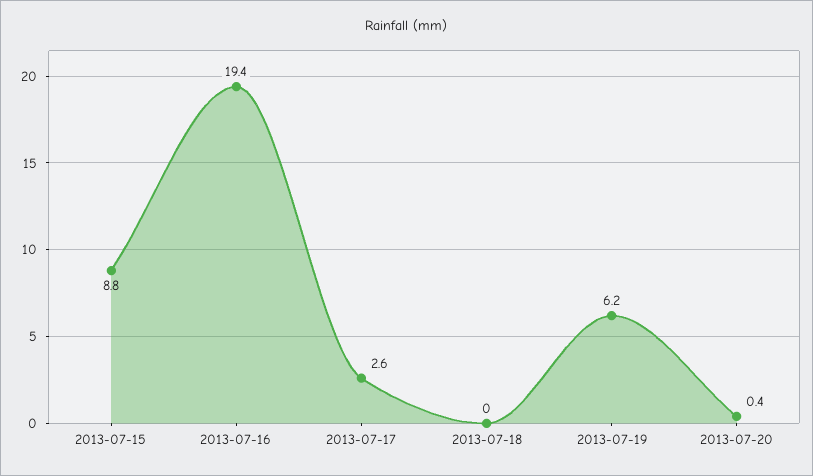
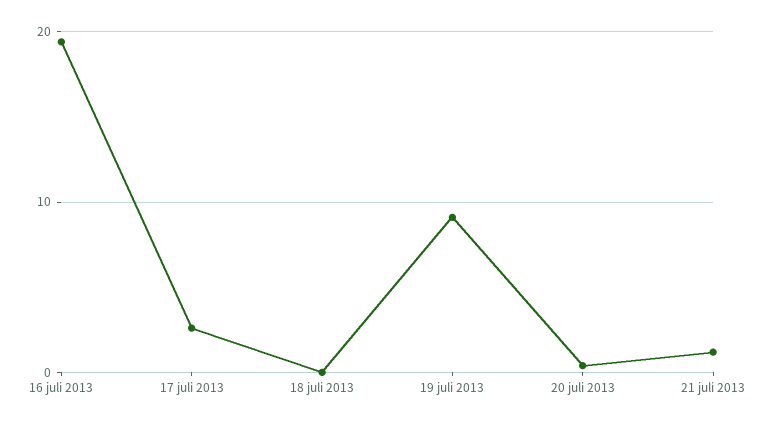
2013-07-15: 8.8 -> none
2013-07-19: 6.2 -> 9
21 juli 2013: none -> 1

